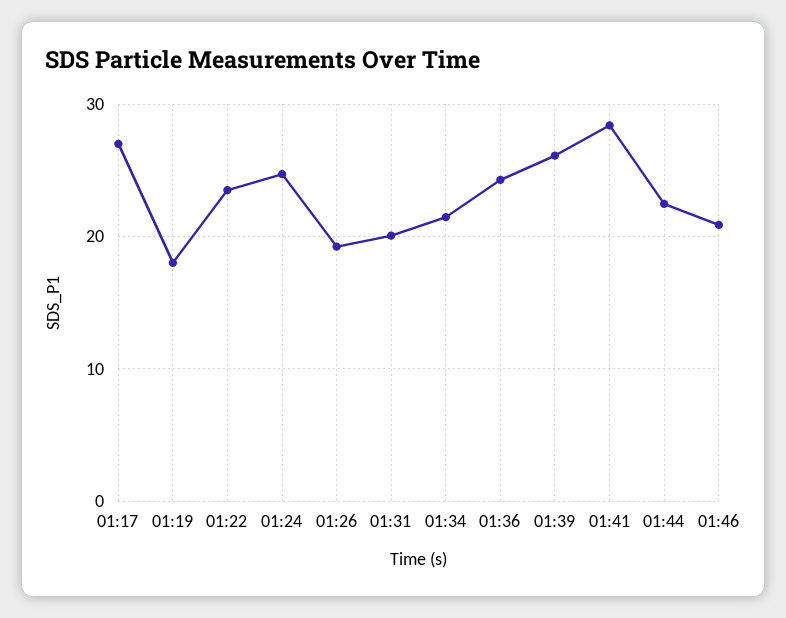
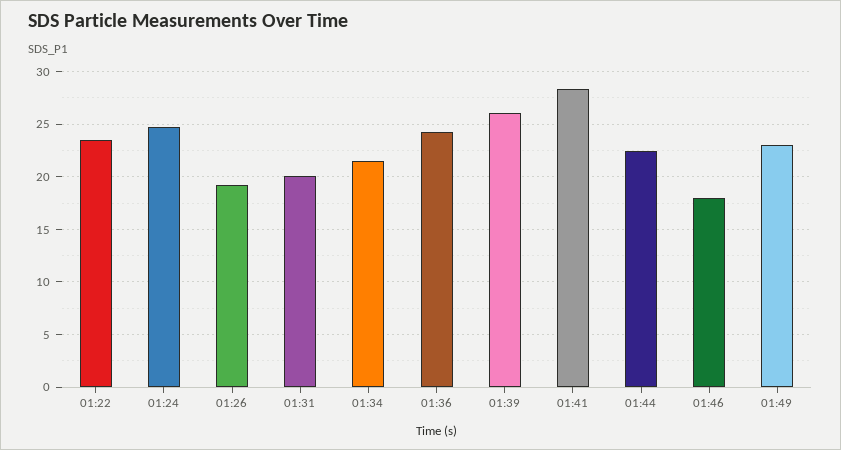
01:17: 27 -> none
01:19: 18 -> none
01:46: 21 -> 18
01:49: none -> 23

